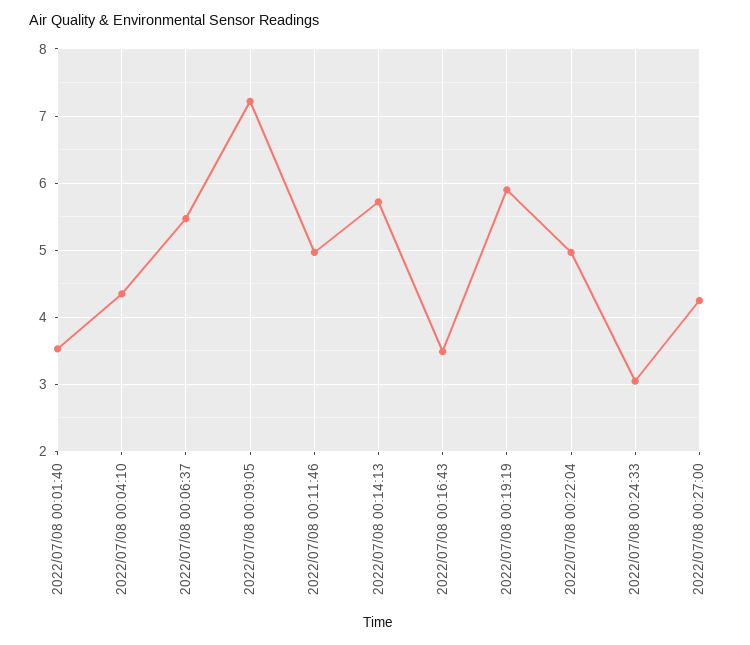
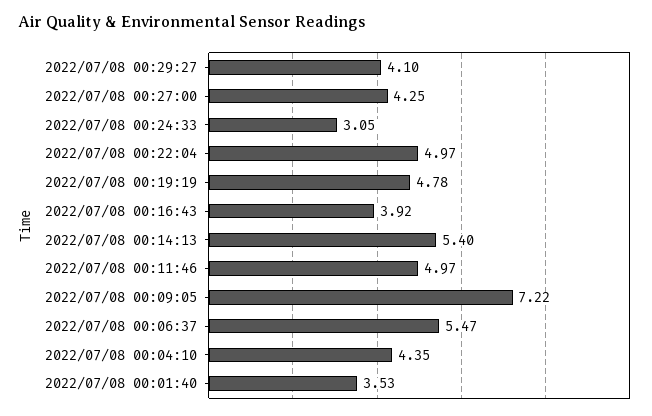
2022/07/08 00:14:13: 5.7 -> 5.4
2022/07/08 00:16:43: 3.5 -> 3.92
2022/07/08 00:19:19: 5.9 -> 4.78
2022/07/08 00:29:27: none -> 4.1

